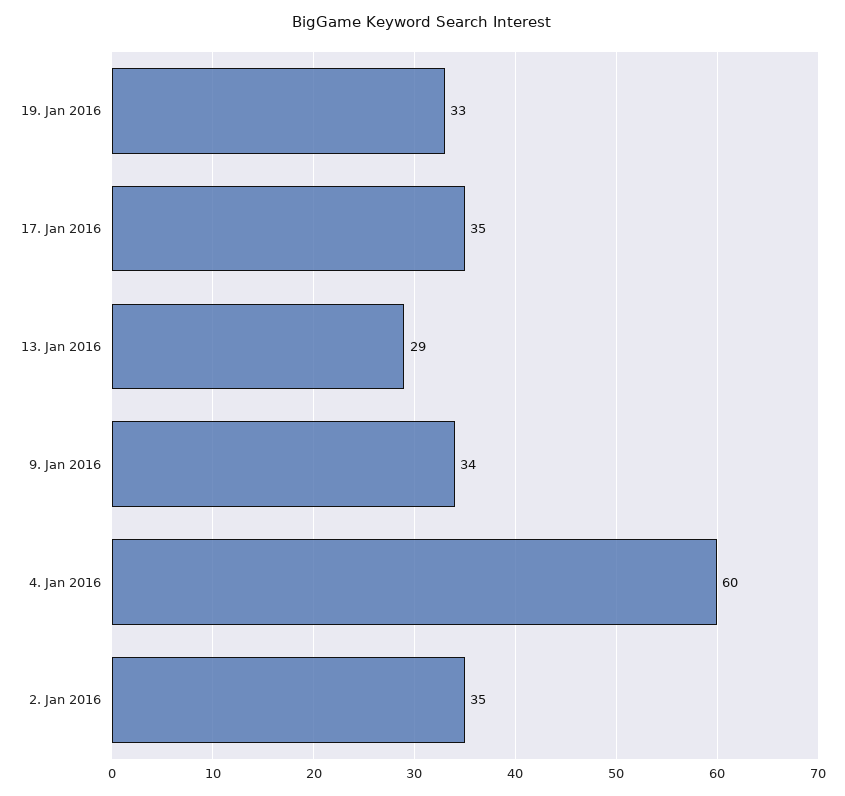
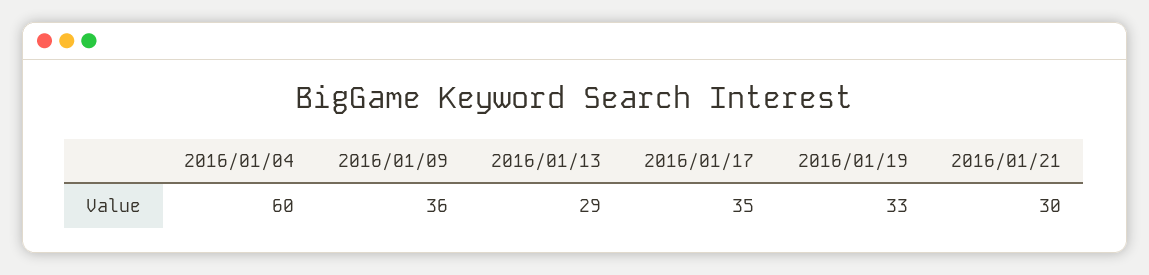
9. Jan 2016: 34 -> 36
2. Jan 2016: 35 -> none
2016/01/21: none -> 30

